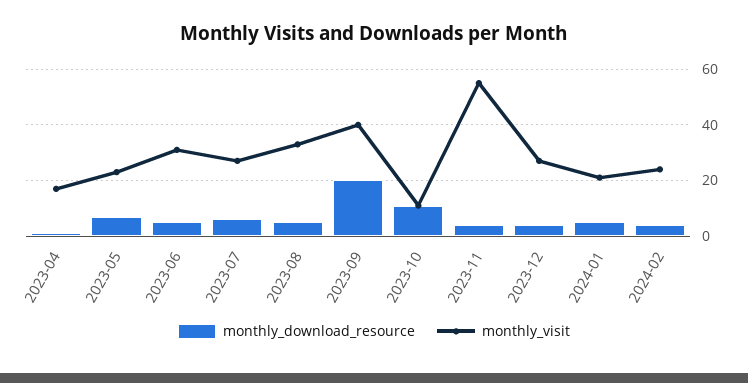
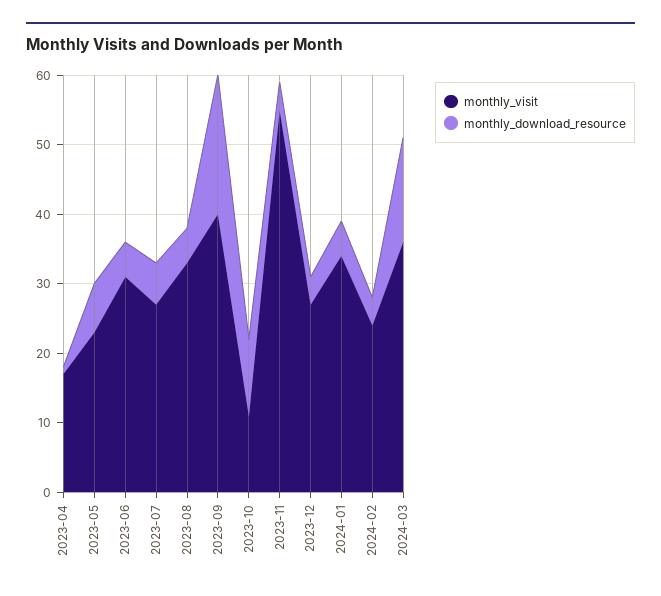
monthly_visit, 2024-01: 20 -> 35
monthly_visit, 2024-03: none -> 35
monthly_download_resource, 2024-03: none -> 15

